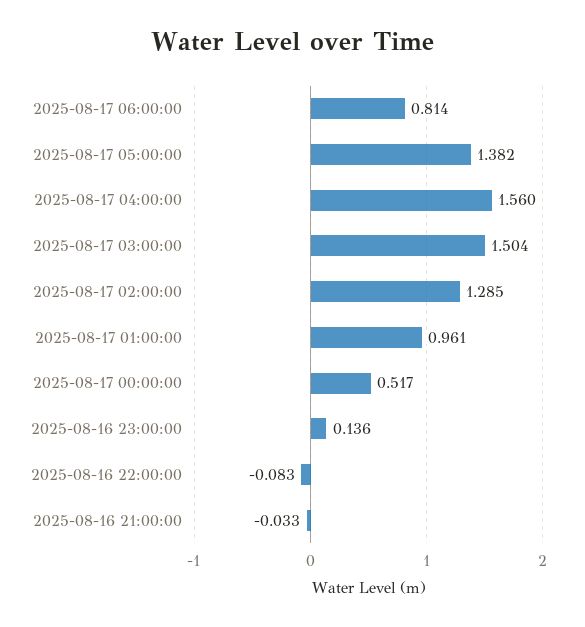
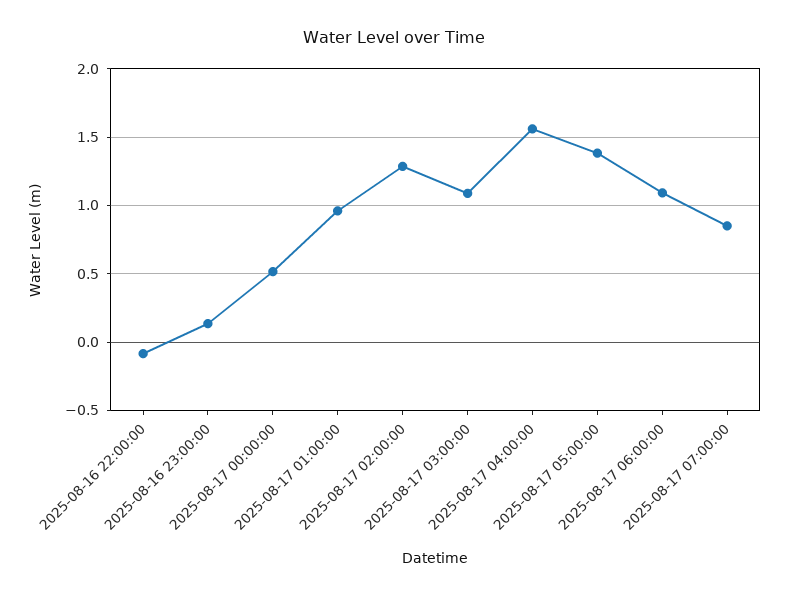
2025-08-17 06:00:00: 0.814 -> 1.1
2025-08-17 03:00:00: 1.504 -> 1.1
2025-08-16 21:00:00: -0.033 -> none
2025-08-17 07:00:00: none -> 0.85

